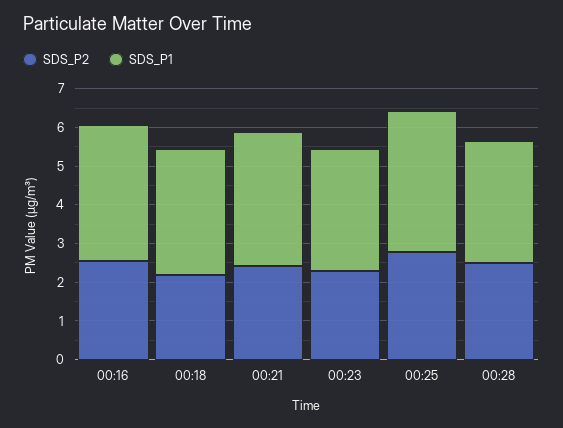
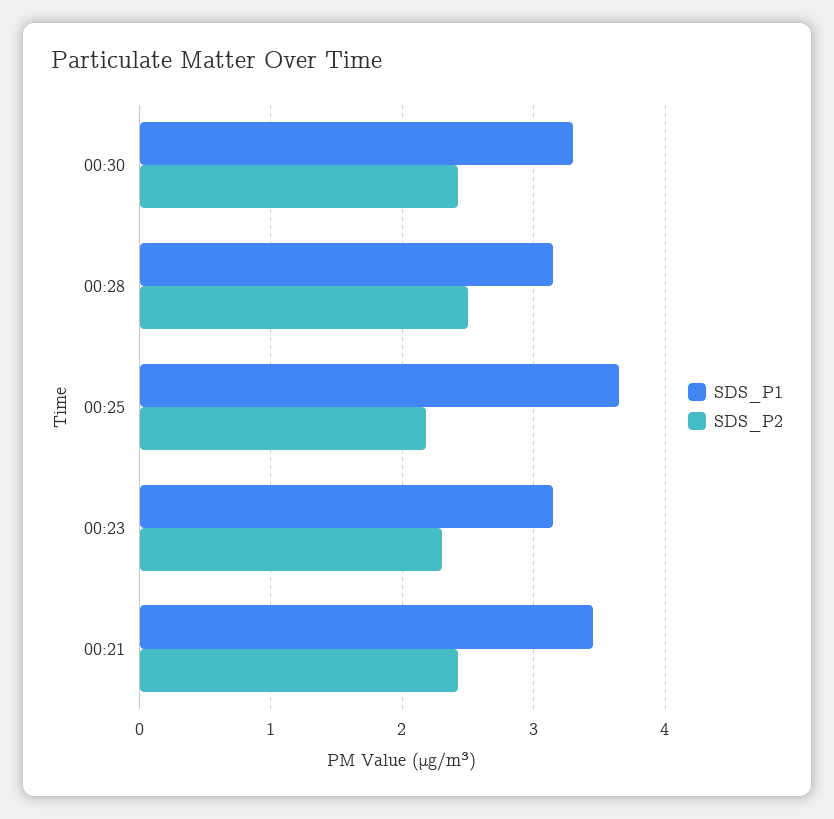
SDS_P2, 00:16: 2.5 -> none
SDS_P1, 00:16: 3.5 -> none
SDS_P2, 00:18: 2.25 -> none
SDS_P1, 00:18: 3.25 -> none
SDS_P2, 00:25: 2.75 -> 2.2
SDS_P1, 00:30: none -> 3.3
SDS_P2, 00:30: none -> 2.4

